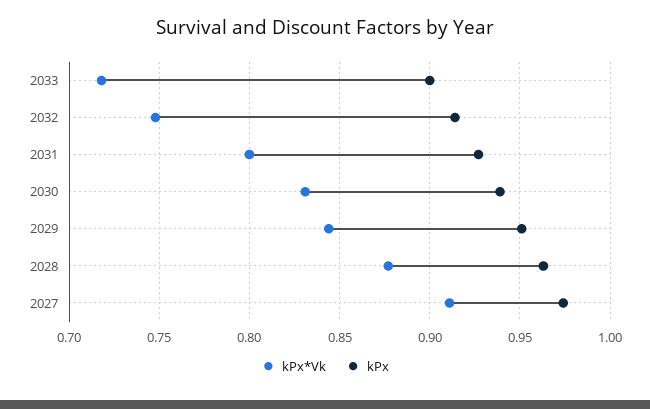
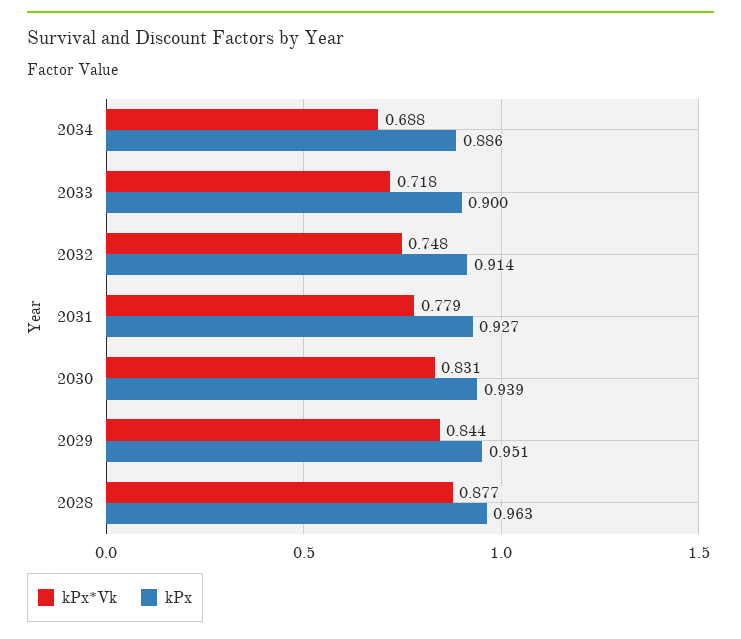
kPx*Vk, 2031: 0.8 -> 0.779
kPx*Vk, 2027: 0.91 -> none
kPx, 2027: 0.975 -> none
kPx*Vk, 2034: none -> 0.688
kPx, 2034: none -> 0.886

